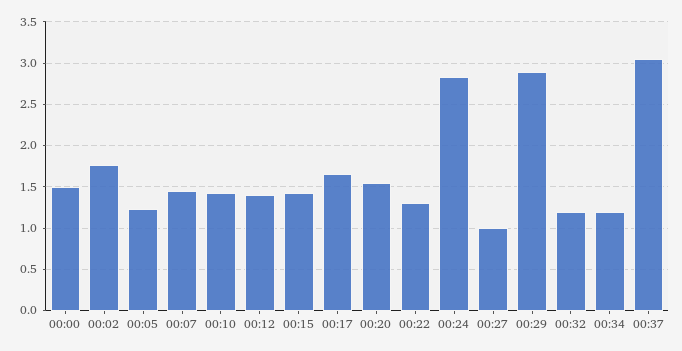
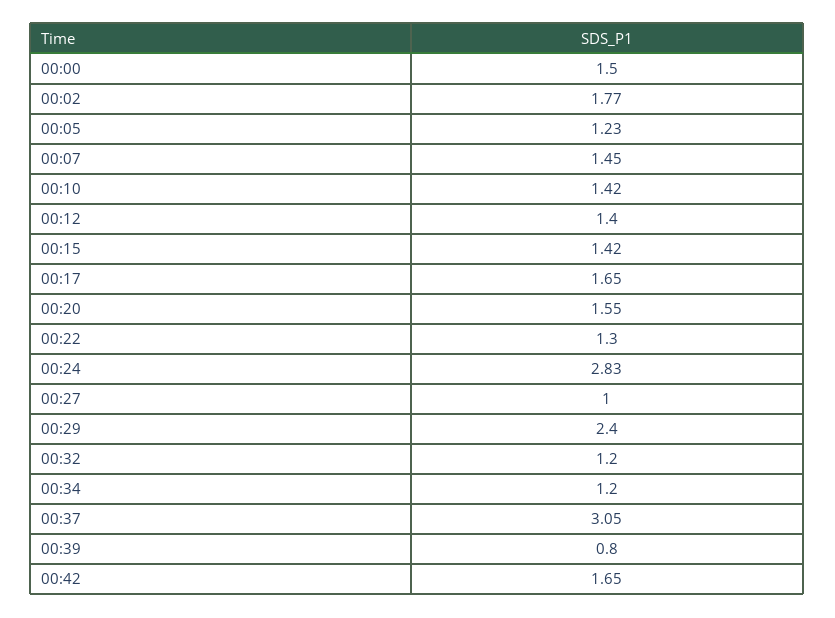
00:29: 2.9 -> 2.4
00:39: none -> 0.8
00:42: none -> 1.65

